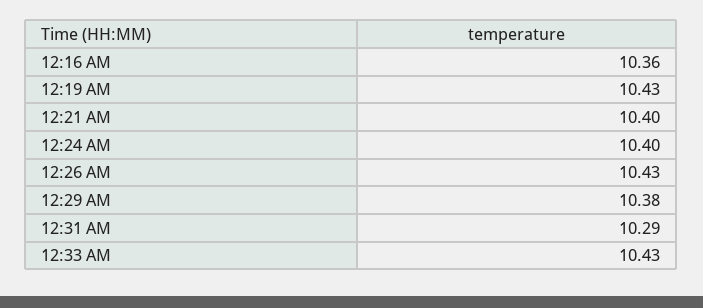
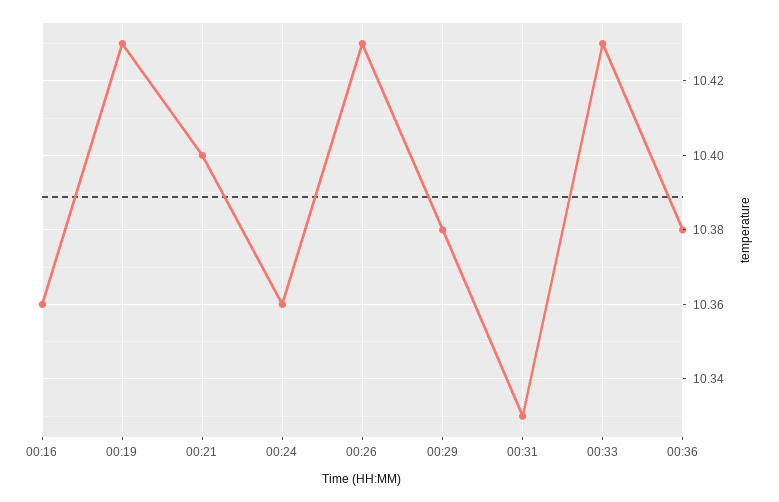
12:24 AM: 10.4 -> 10.36
12:31 AM: 10.29 -> 10.33
00:36: none -> 10.38

